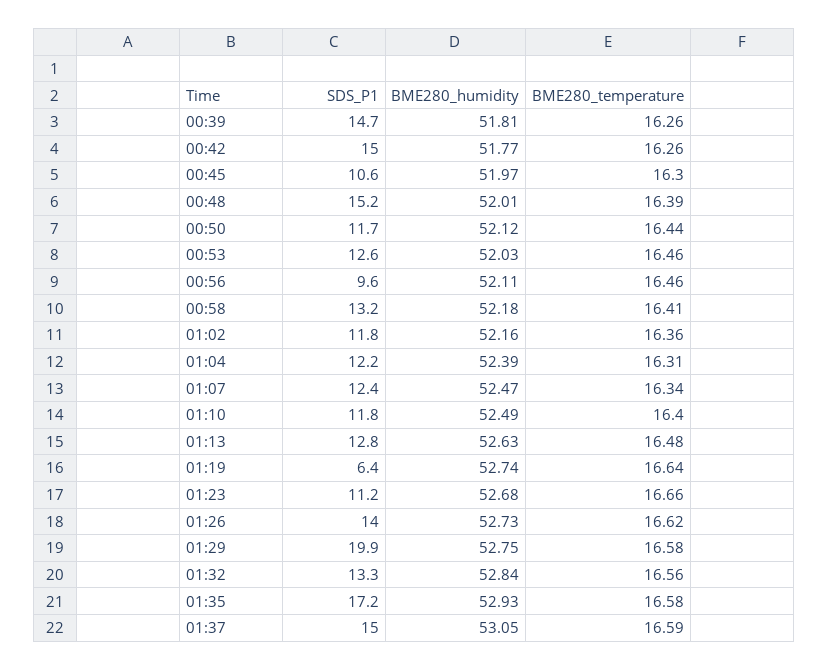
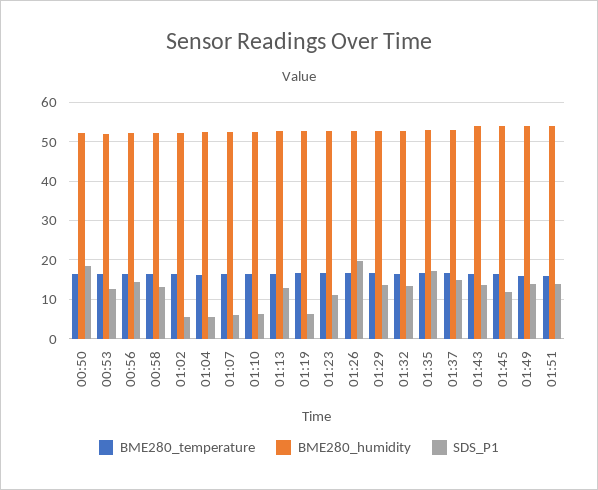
SDS_P1, 00:39: 14.7 -> none
BME280_humidity, 00:39: 51.81 -> none
BME280_temperature, 00:39: 16.26 -> none
SDS_P1, 00:42: 15 -> none
BME280_humidity, 00:42: 51.77 -> none
BME280_temperature, 00:42: 16.26 -> none
SDS_P1, 00:45: 10.6 -> none
BME280_humidity, 00:45: 51.97 -> none
BME280_temperature, 00:45: 16.3 -> none
SDS_P1, 00:48: 15.2 -> none
BME280_humidity, 00:48: 52.01 -> none
BME280_temperature, 00:48: 16.39 -> none
SDS_P1, 00:50: 11.7 -> 18
SDS_P1, 00:56: 9.6 -> 14
SDS_P1, 01:02: 11.8 -> 6
SDS_P1, 01:04: 12.2 -> 6
SDS_P1, 01:07: 12.4 -> 6
SDS_P1, 01:10: 11.8 -> 6
SDS_P1, 01:26: 14 -> 20
SDS_P1, 01:29: 19.9 -> 14
BME280_temperature, 01:43: none -> 16
BME280_humidity, 01:43: none -> 54
SDS_P1, 01:43: none -> 14
BME280_temperature, 01:45: none -> 16
BME280_humidity, 01:45: none -> 54
SDS_P1, 01:45: none -> 12
BME280_temperature, 01:49: none -> 16
BME280_humidity, 01:49: none -> 54
SDS_P1, 01:49: none -> 14
BME280_temperature, 01:51: none -> 16
BME280_humidity, 01:51: none -> 54
SDS_P1, 01:51: none -> 14

